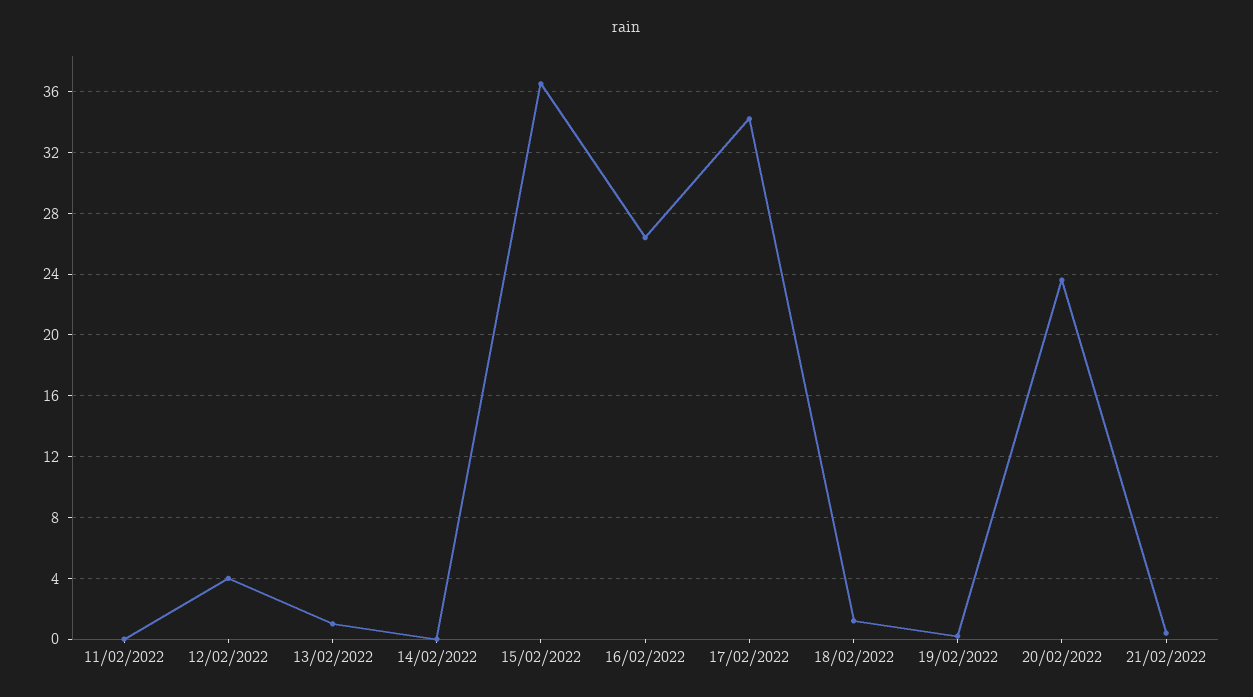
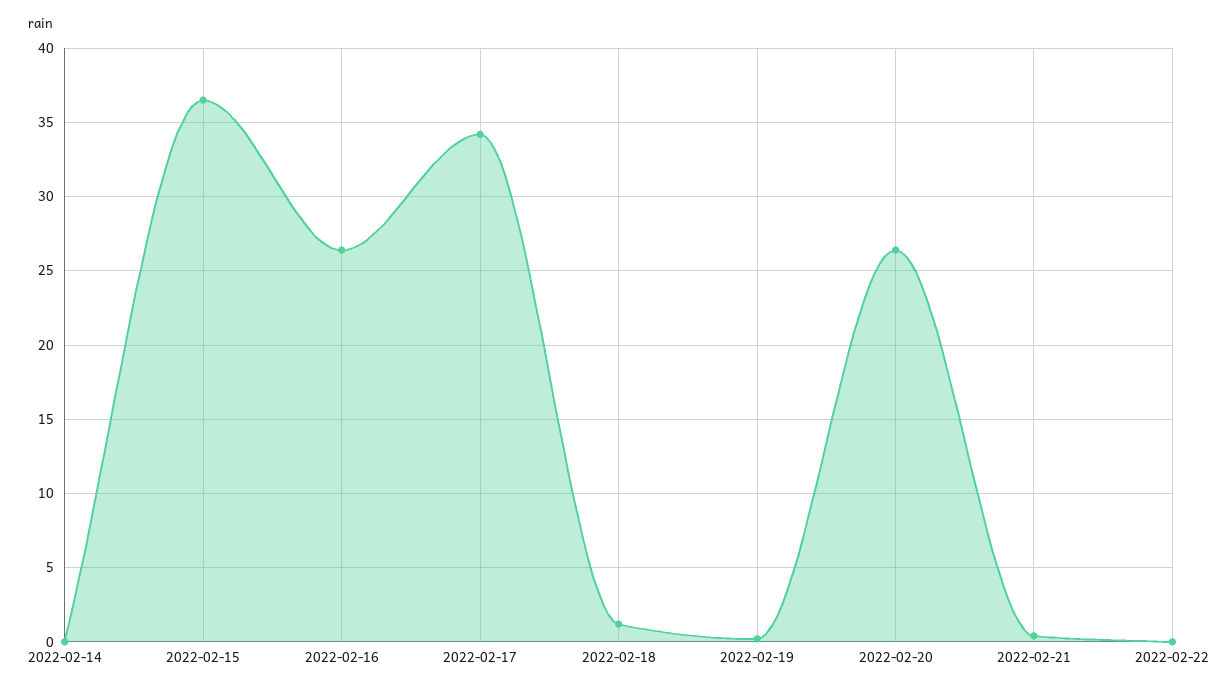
11/02/2022: 0 -> none
12/02/2022: 4 -> none
13/02/2022: 1 -> none
20/02/2022: 23.5 -> 26.5
2022-02-22: none -> 0

